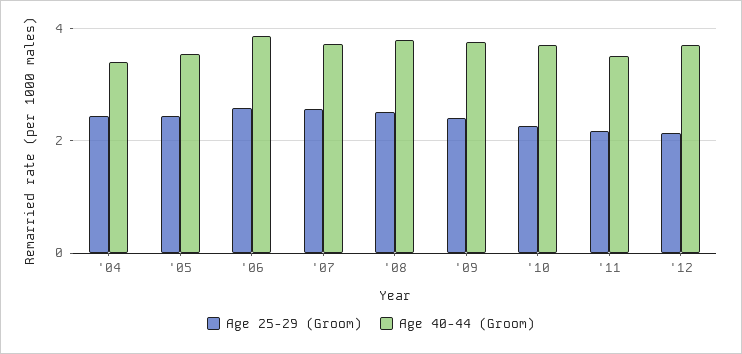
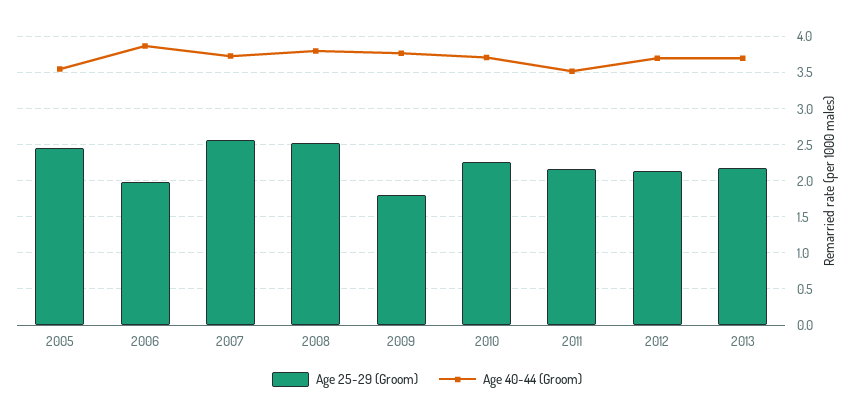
Age 25-29 (Groom), '04: 2.4 -> none
Age 40-44 (Groom), '04: 3.4 -> none
Age 25-29 (Groom), '06: 2.6 -> 2
Age 25-29 (Groom), '09: 2.4 -> 1.8
Age 25-29 (Groom), 2013: none -> 2.2
Age 40-44 (Groom), 2013: none -> 3.7

